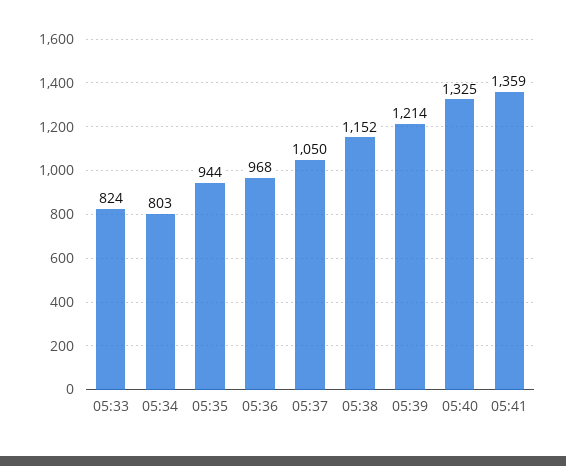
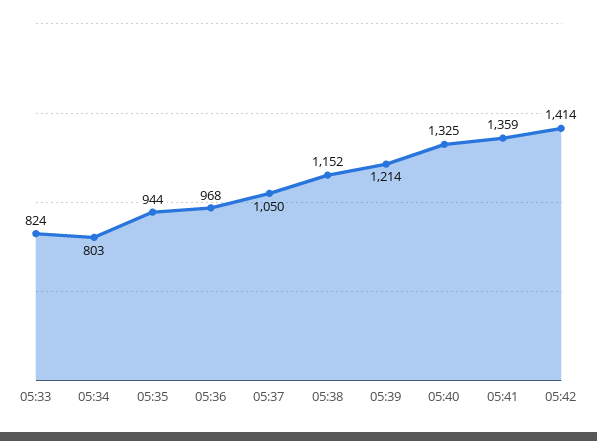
05:42: none -> 1414

